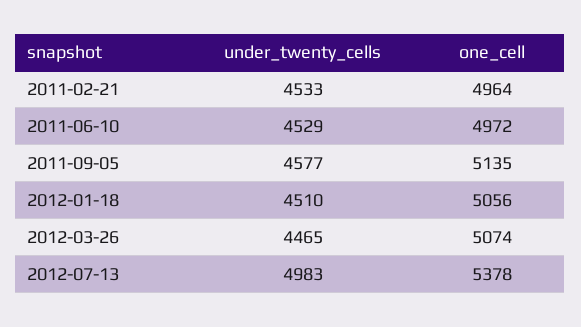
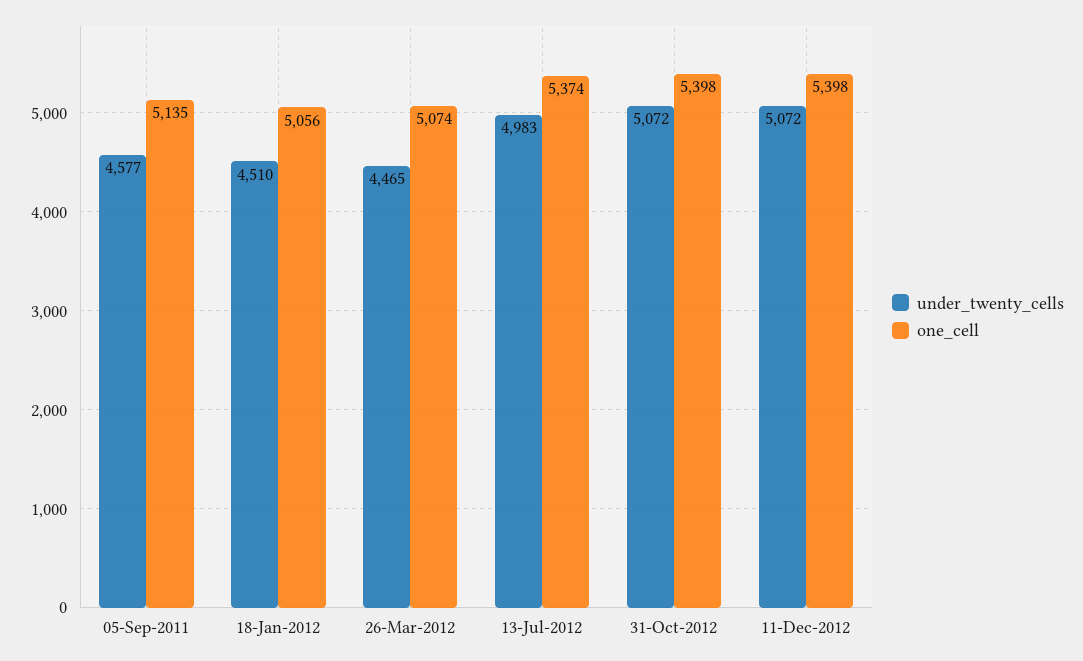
under_twenty_cells, 2011-02-21: 4533 -> none
one_cell, 2011-02-21: 4964 -> none
under_twenty_cells, 2011-06-10: 4529 -> none
one_cell, 2011-06-10: 4972 -> none
one_cell, 2012-07-13: 5378 -> 5374
under_twenty_cells, 31-Oct-2012: none -> 5072
one_cell, 31-Oct-2012: none -> 5398
under_twenty_cells, 11-Dec-2012: none -> 5072
one_cell, 11-Dec-2012: none -> 5398

